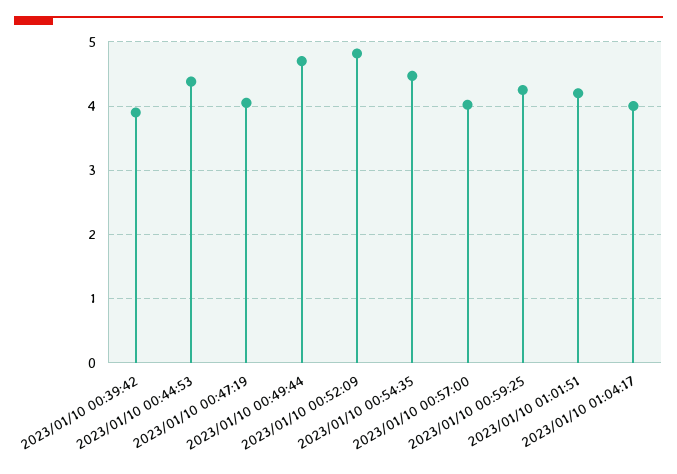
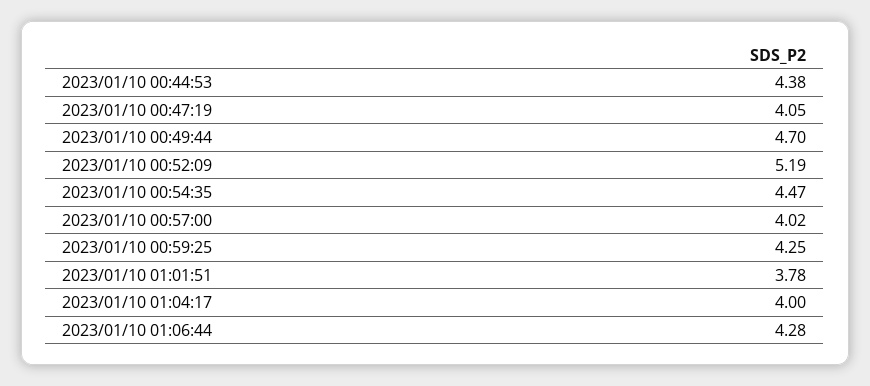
2023/01/10 00:39:42: 3.9 -> none
2023/01/10 00:52:09: 4.8 -> 5.19
2023/01/10 01:01:51: 4.2 -> 3.78
2023/01/10 01:06:44: none -> 4.28

